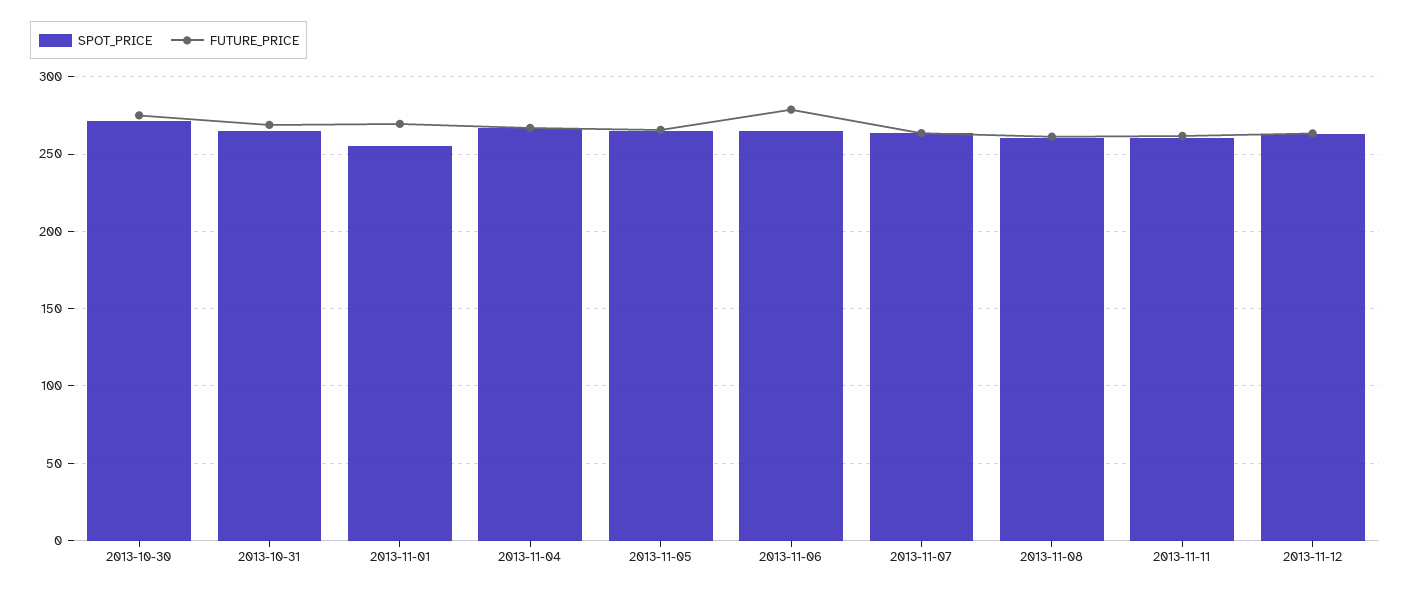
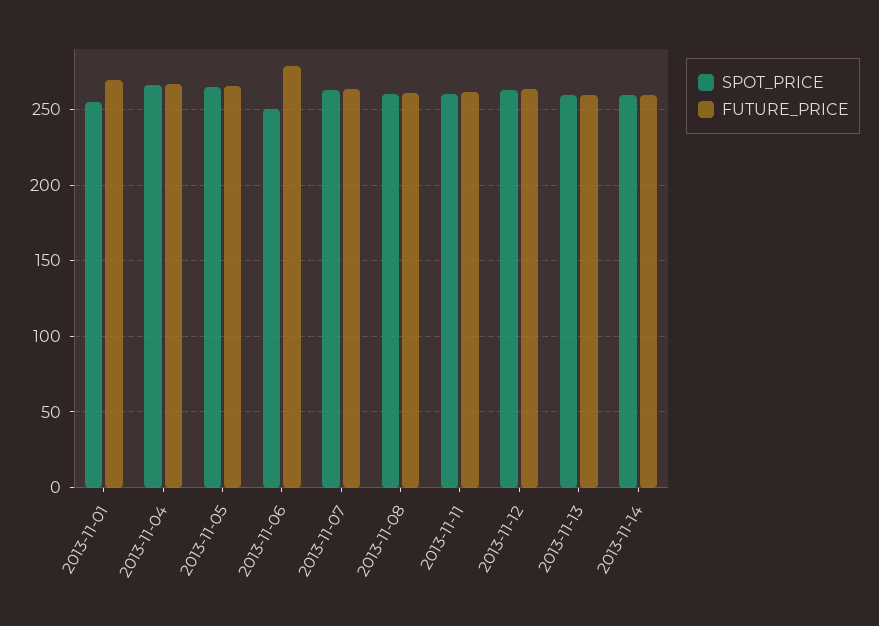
SPOT_PRICE, 2013-10-30: 270 -> none
FUTURE_PRICE, 2013-10-30: 275 -> none
SPOT_PRICE, 2013-10-31: 265 -> none
FUTURE_PRICE, 2013-10-31: 270 -> none
SPOT_PRICE, 2013-11-06: 265 -> 250
SPOT_PRICE, 2013-11-13: none -> 260
FUTURE_PRICE, 2013-11-13: none -> 260
SPOT_PRICE, 2013-11-14: none -> 260
FUTURE_PRICE, 2013-11-14: none -> 260

